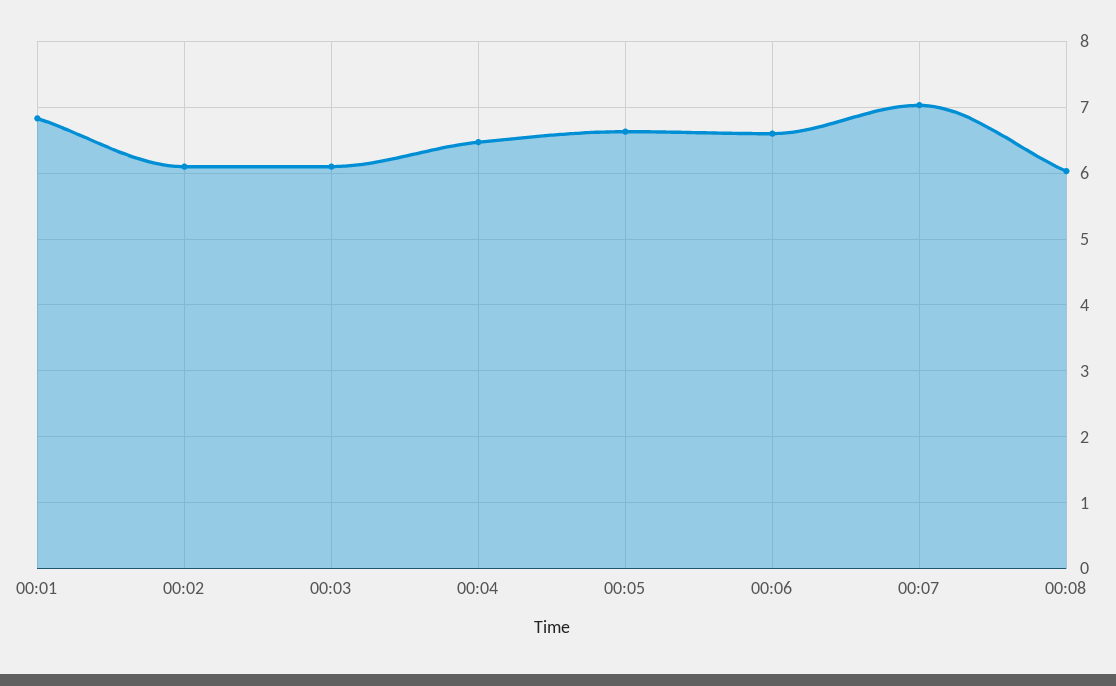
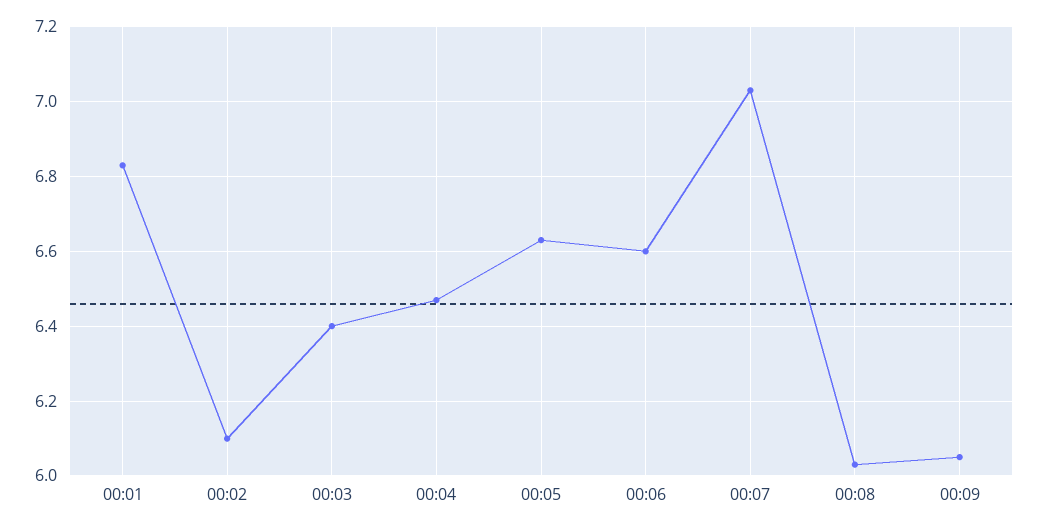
00:03: 6.1 -> 6.4
00:09: none -> 6.05

